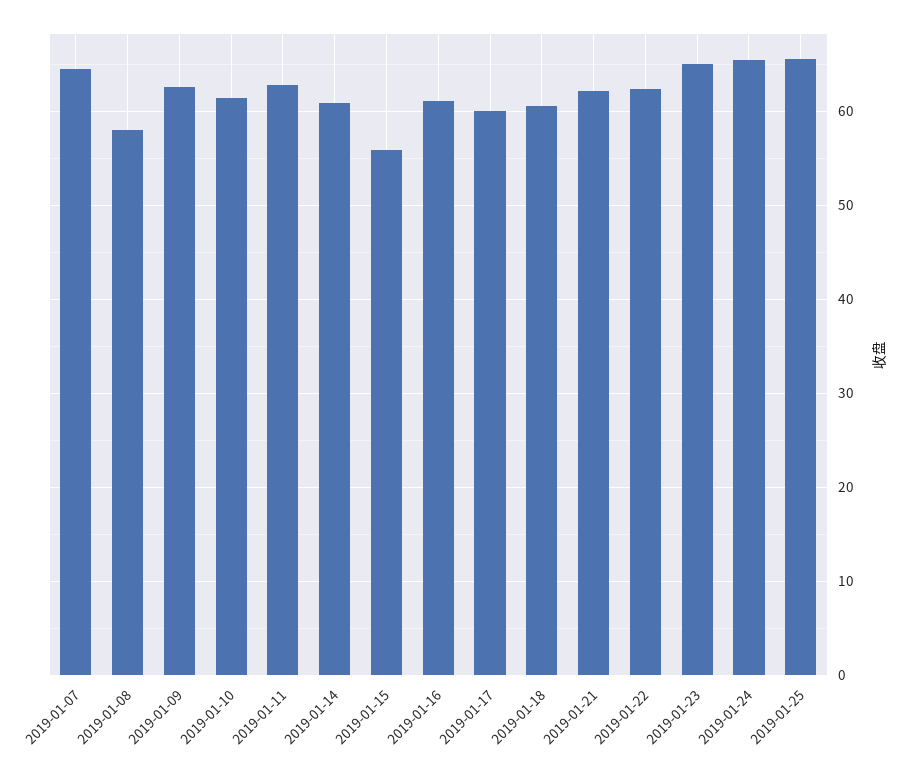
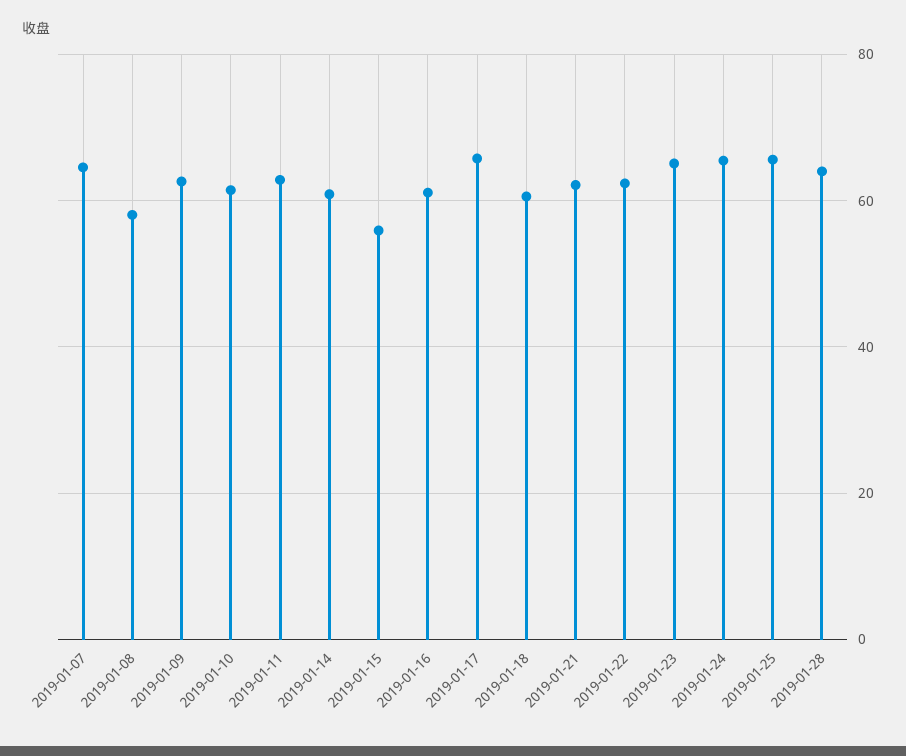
2019-01-17: 60 -> 66
2019-01-28: none -> 64

